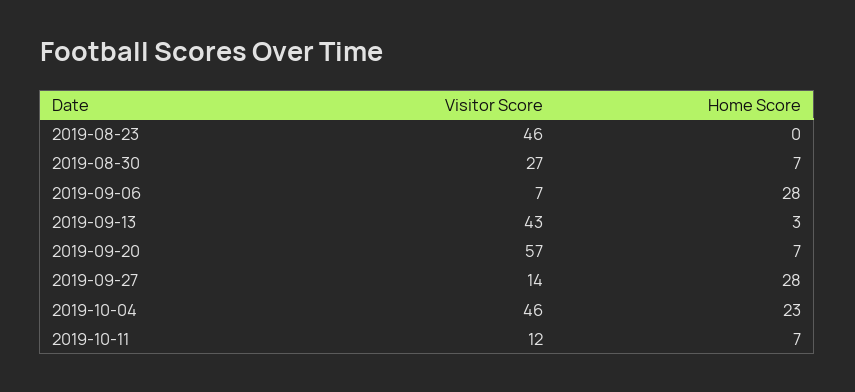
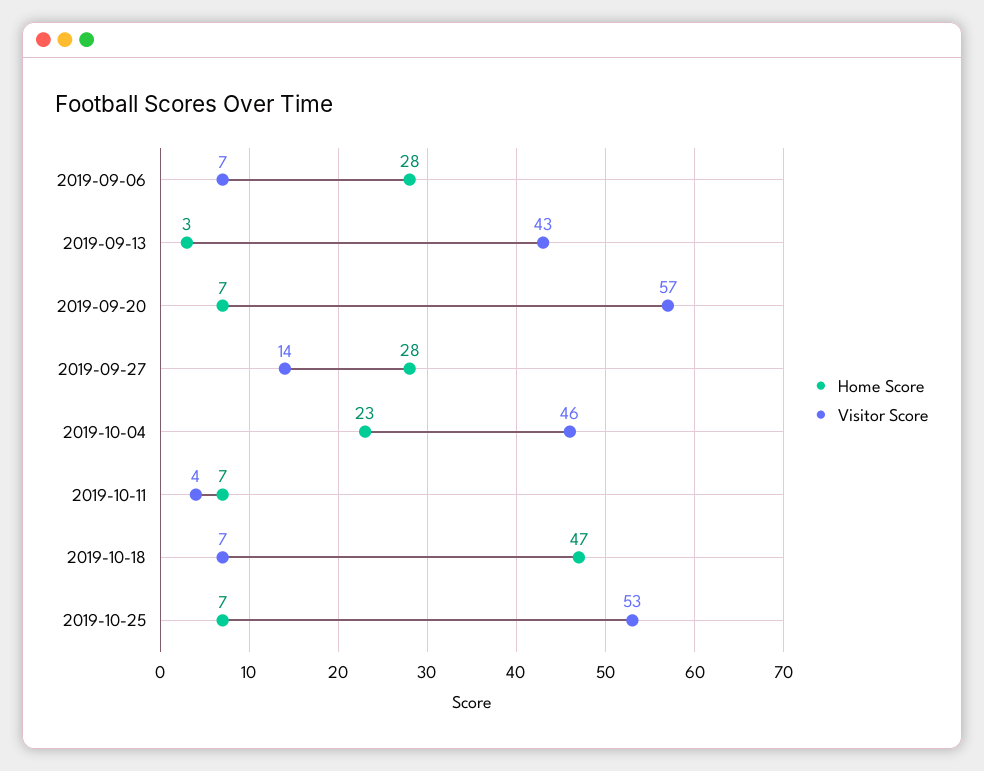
Visitor Score, 2019-08-23: 46 -> none
Home Score, 2019-08-23: 0 -> none
Visitor Score, 2019-08-30: 27 -> none
Home Score, 2019-08-30: 7 -> none
Visitor Score, 2019-10-11: 12 -> 4
Home Score, 2019-10-18: none -> 47
Visitor Score, 2019-10-18: none -> 7
Home Score, 2019-10-25: none -> 7
Visitor Score, 2019-10-25: none -> 53

